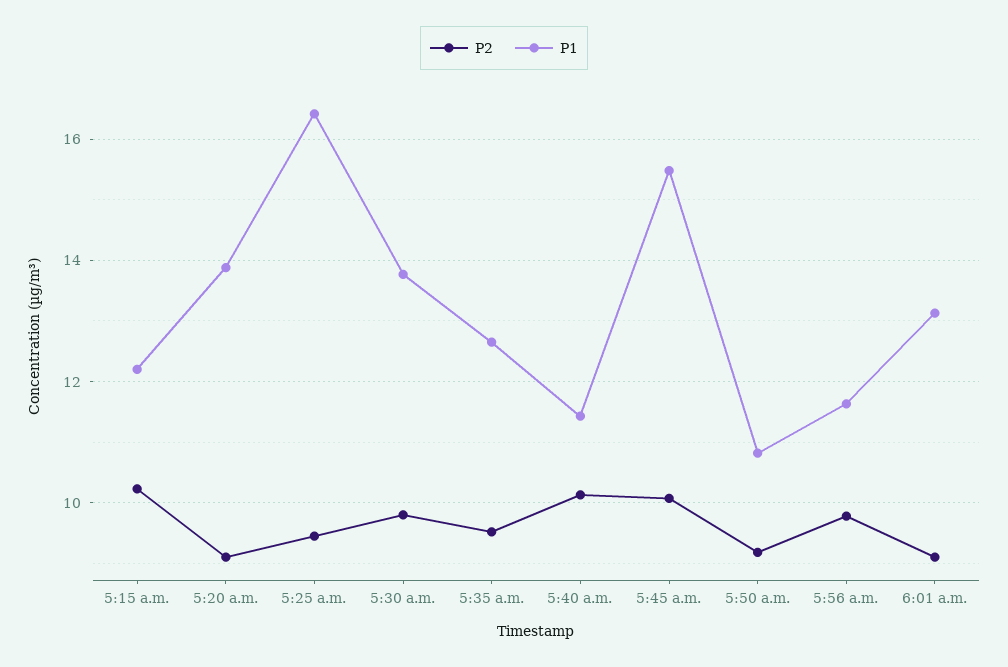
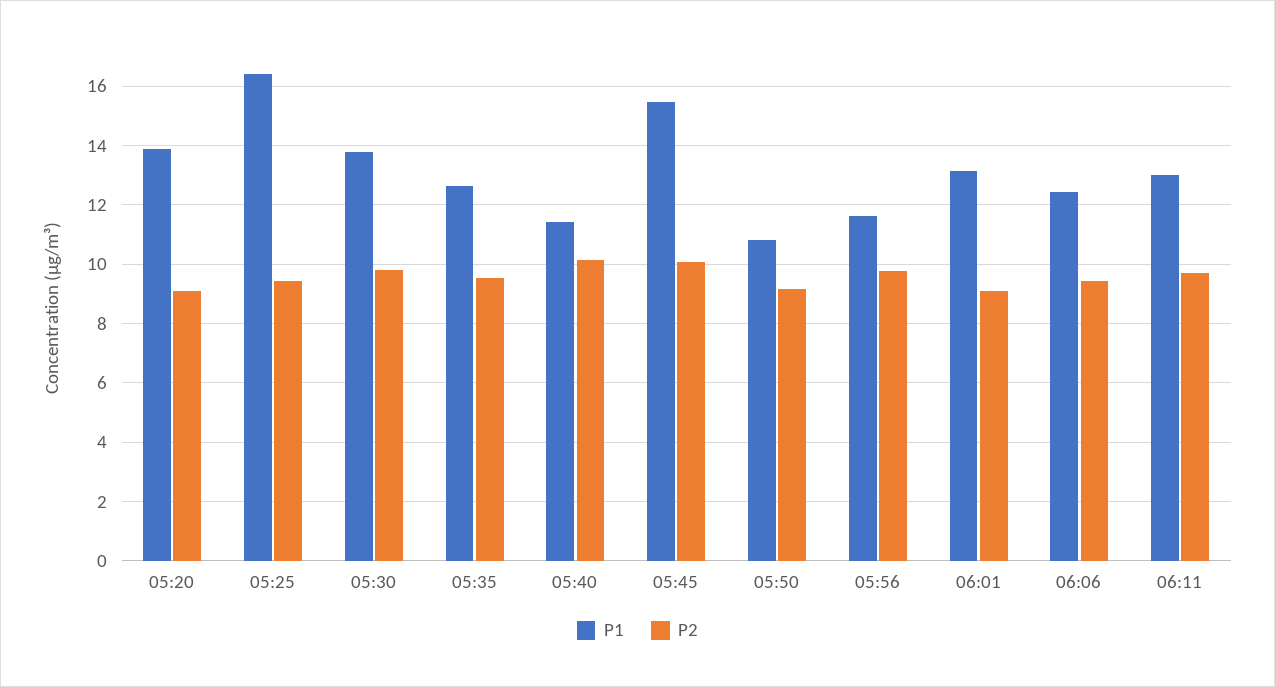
P2, 5:15 a.m.: 10.2 -> none
P1, 5:15 a.m.: 12.2 -> none
P1, 06:06: none -> 12.5
P2, 06:06: none -> 9.5
P1, 06:11: none -> 13
P2, 06:11: none -> 9.75

